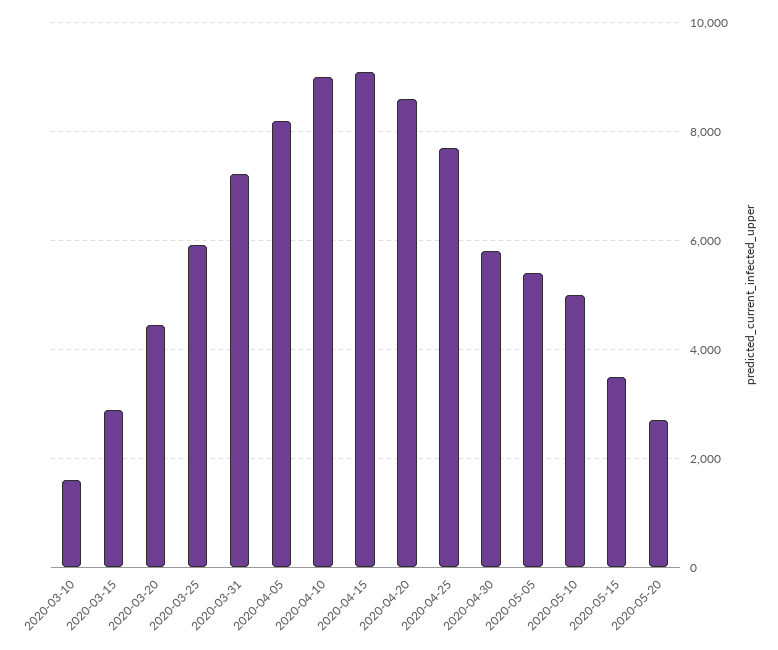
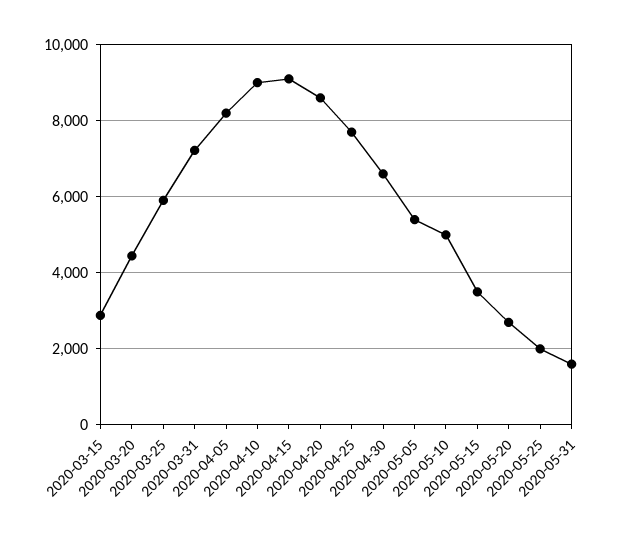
2020-03-10: 1600 -> none
2020-04-30: 5800 -> 6600
2020-05-25: none -> 2000
2020-05-31: none -> 1600

